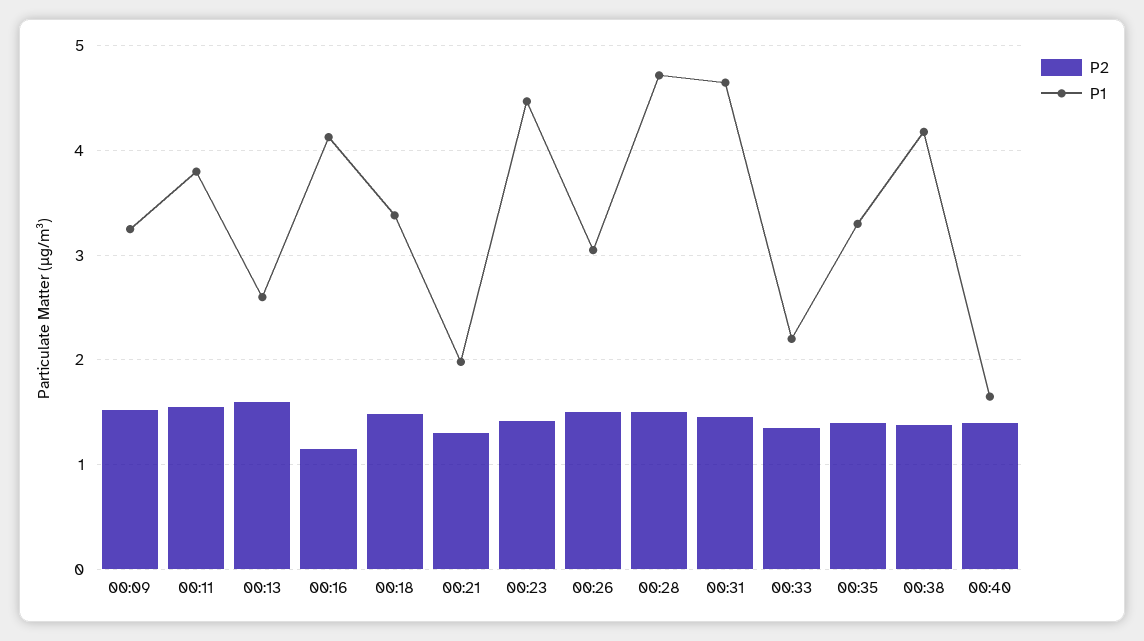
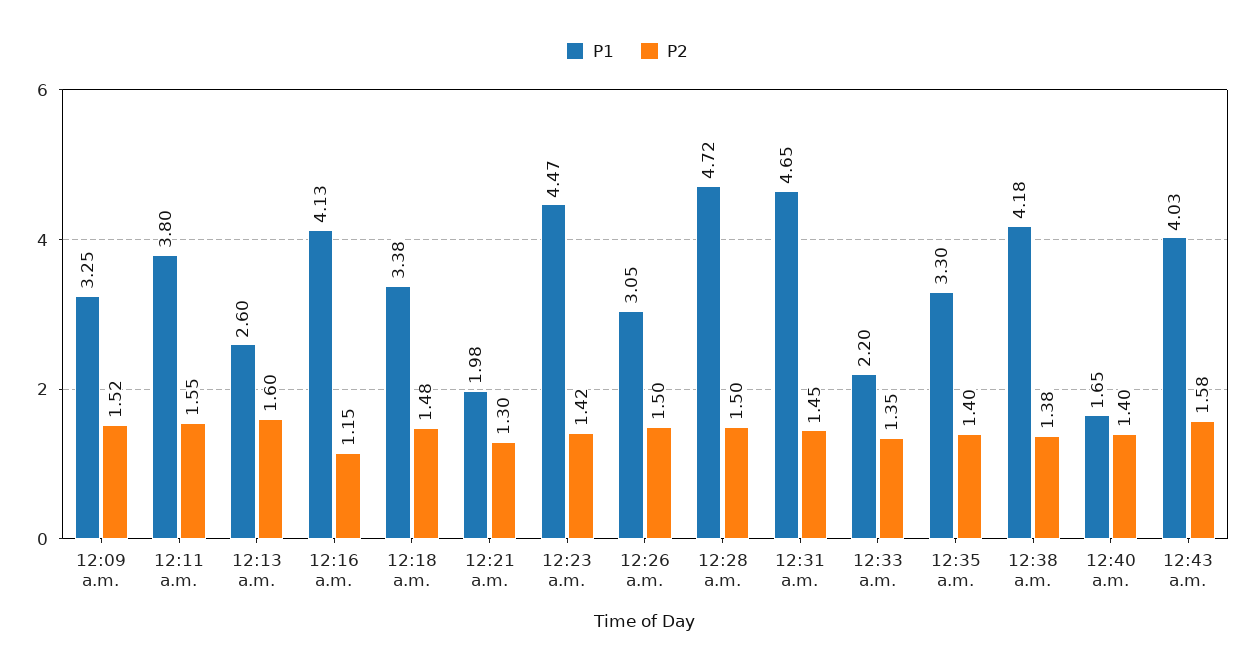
P1, 12:43 a.m.: none -> 4.03
P2, 12:43 a.m.: none -> 1.58

